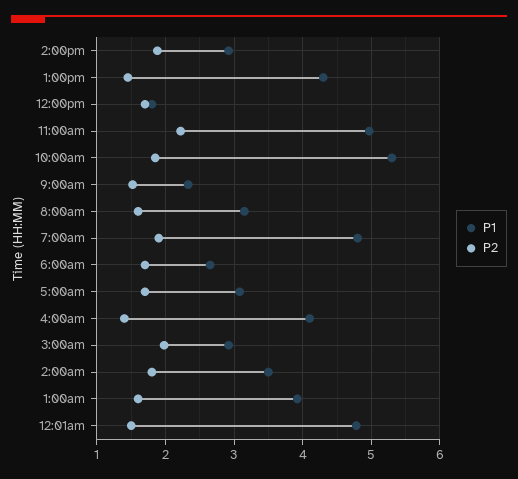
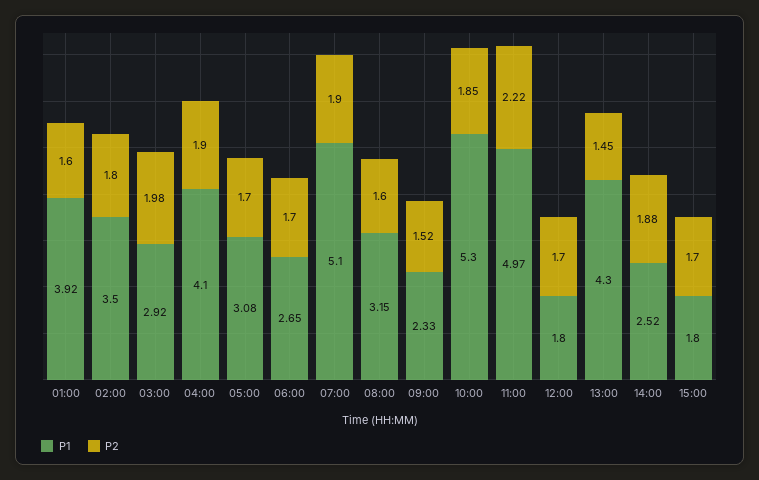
P1, 2:00pm: 2.9 -> 2.52
P1, 7:00am: 4.8 -> 5.1
P2, 4:00am: 1.4 -> 1.9
P1, 12:01am: 4.8 -> none
P2, 12:01am: 1.5 -> none
P1, 15:00: none -> 1.8
P2, 15:00: none -> 1.7

